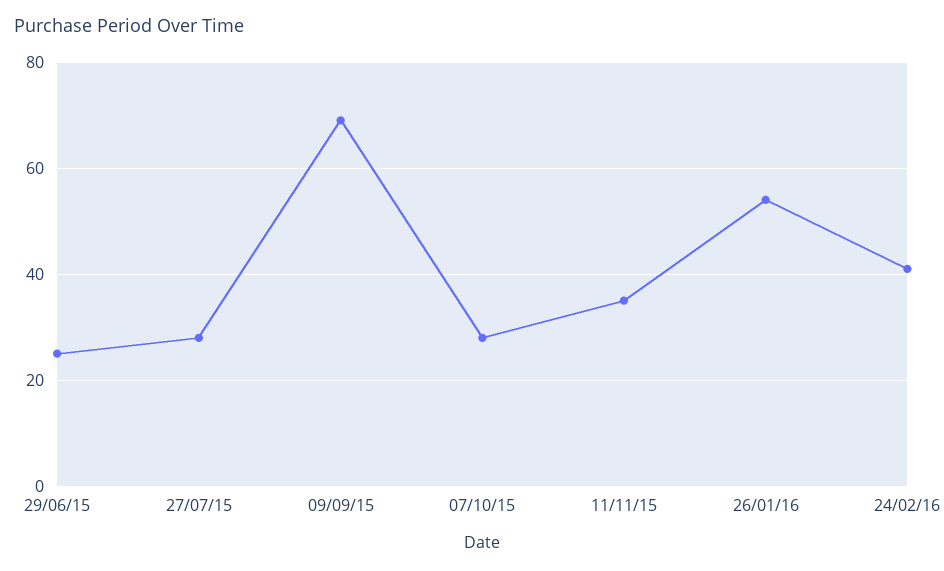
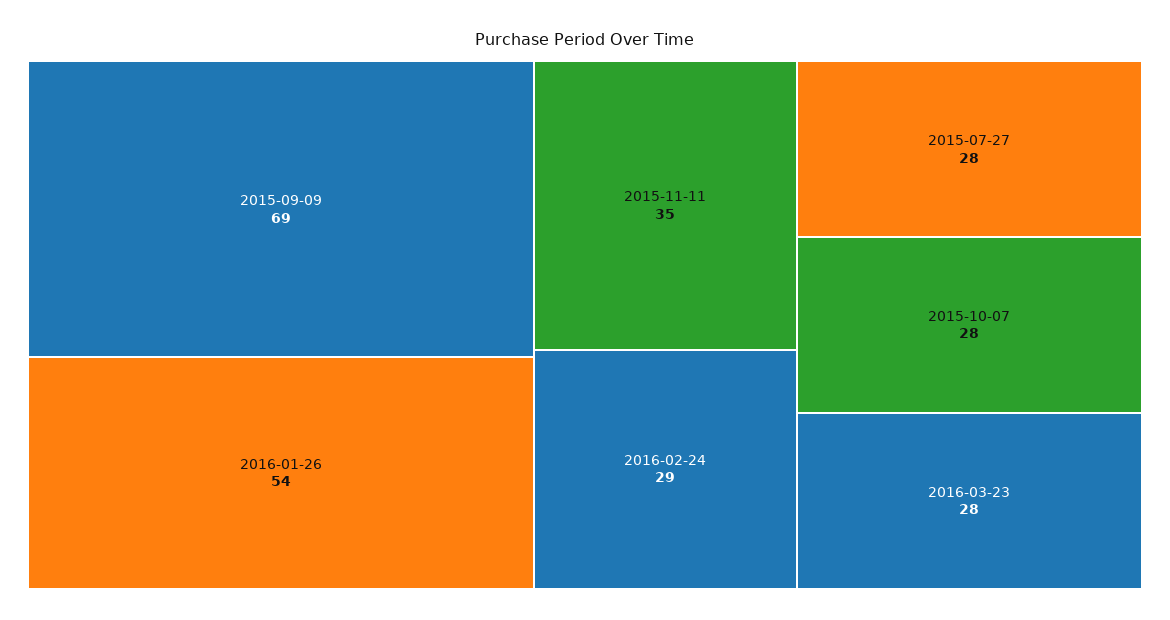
29/06/15: 25 -> none
24/02/16: 40 -> 29
2016-03-23: none -> 28

